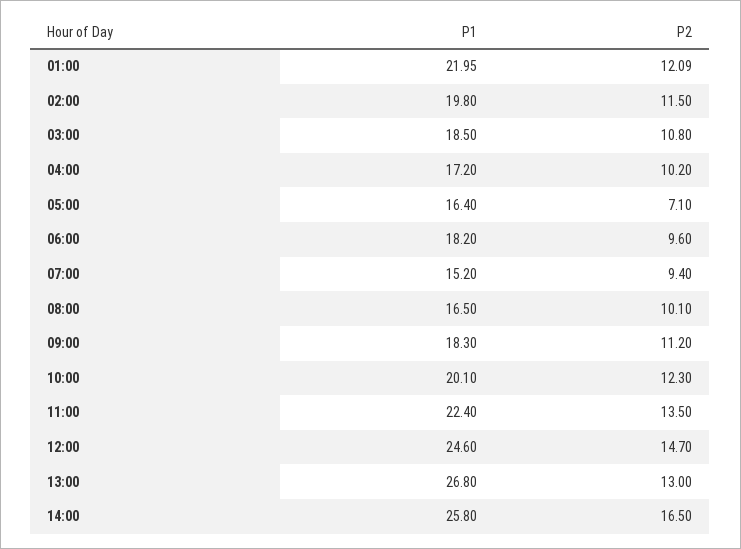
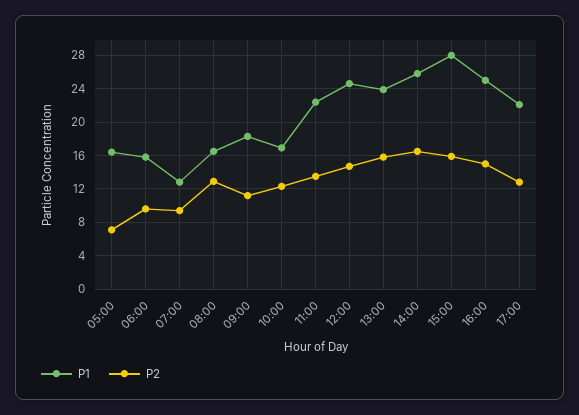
P1, 01:00: 21.95 -> none
P2, 01:00: 12.09 -> none
P1, 02:00: 19.8 -> none
P2, 02:00: 11.5 -> none
P1, 03:00: 18.5 -> none
P2, 03:00: 10.8 -> none
P1, 04:00: 17.2 -> none
P2, 04:00: 10.2 -> none
P1, 06:00: 18.2 -> 16
P1, 07:00: 15.2 -> 13
P2, 08:00: 10.1 -> 13
P1, 10:00: 20.1 -> 17
P1, 13:00: 26.8 -> 24
P2, 13:00: 13 -> 16
P1, 15:00: none -> 28
P2, 15:00: none -> 16
P1, 16:00: none -> 25
P2, 16:00: none -> 15
P1, 17:00: none -> 22
P2, 17:00: none -> 13

